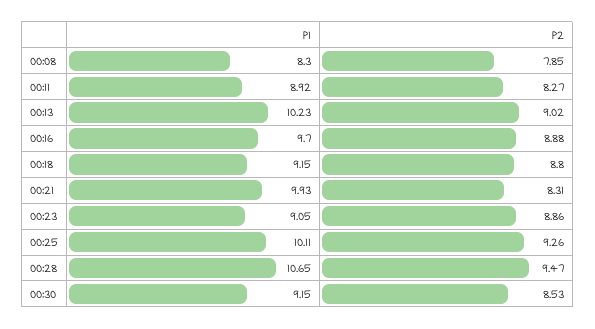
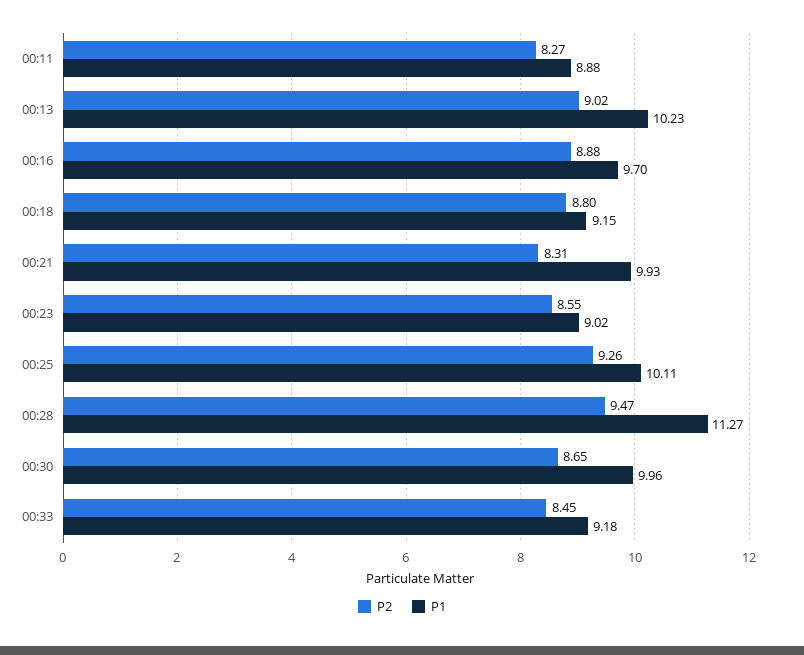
P1, 00:08: 8.3 -> none
P2, 00:08: 7.85 -> none
P1, 00:11: 8.92 -> 8.88
P1, 00:23: 9.05 -> 9.02
P2, 00:23: 8.86 -> 8.55
P1, 00:28: 10.65 -> 11.27
P1, 00:30: 9.15 -> 9.96
P2, 00:30: 8.53 -> 8.65
P2, 00:33: none -> 8.45
P1, 00:33: none -> 9.18

